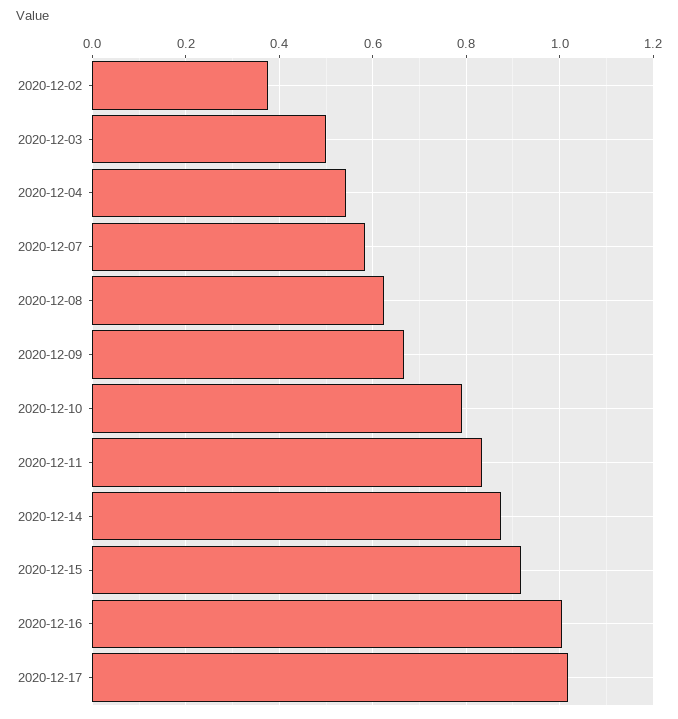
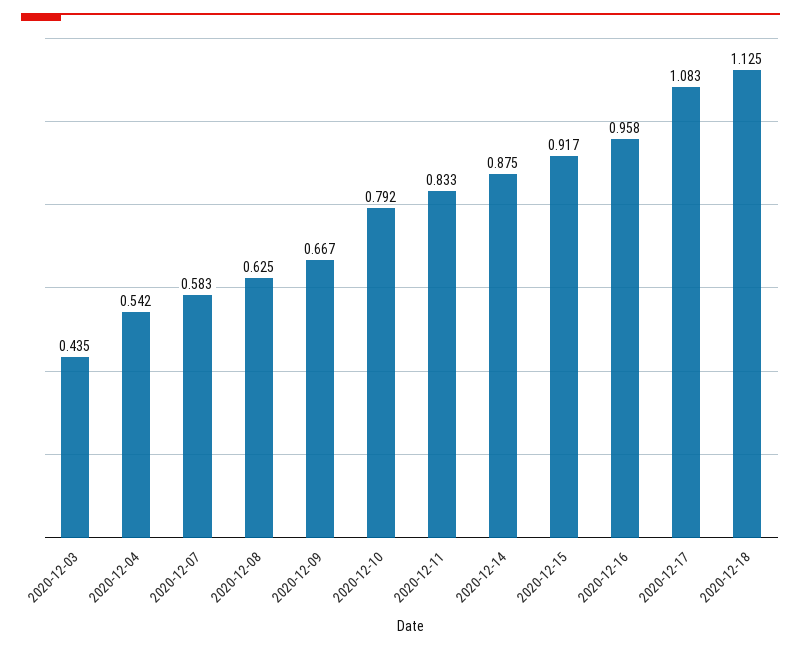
2020-12-02: 0.38 -> none
2020-12-03: 0.5 -> 0.435
2020-12-16: 1 -> 0.958
2020-12-17: 1.02 -> 1.083
2020-12-18: none -> 1.125

